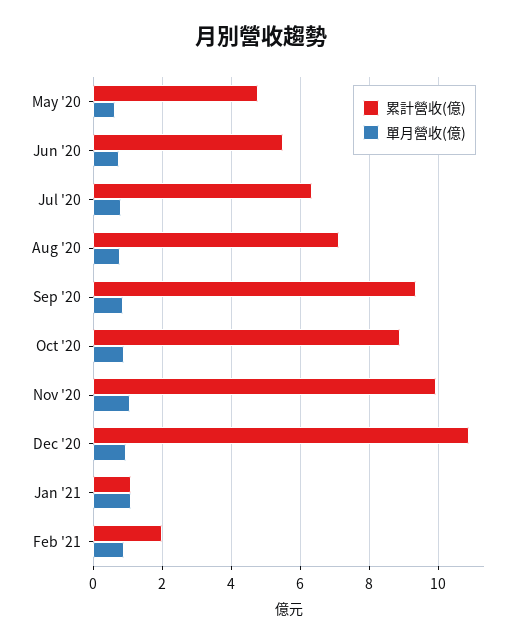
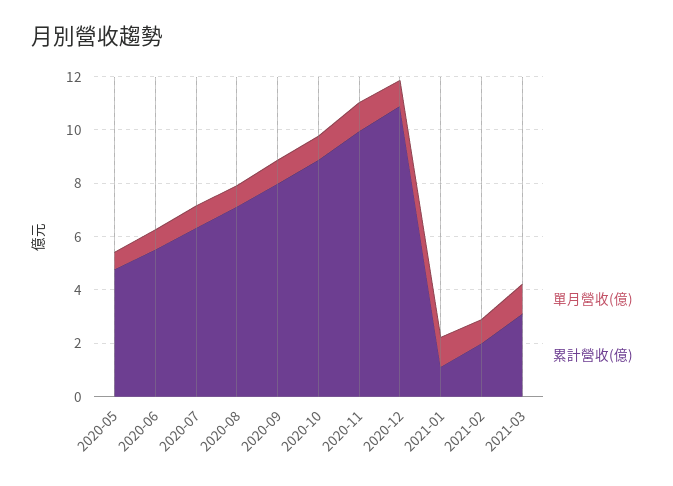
累計營收(億), Sep '20: 9.4 -> 8
單月營收(億), 2021-03: none -> 1
累計營收(億), 2021-03: none -> 3

